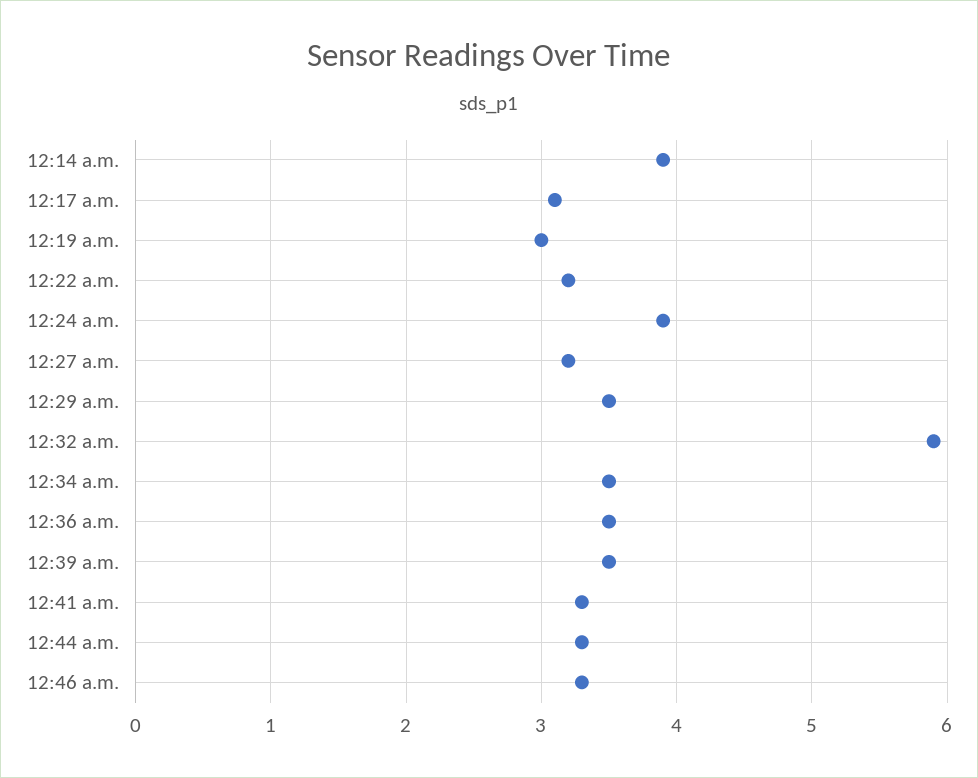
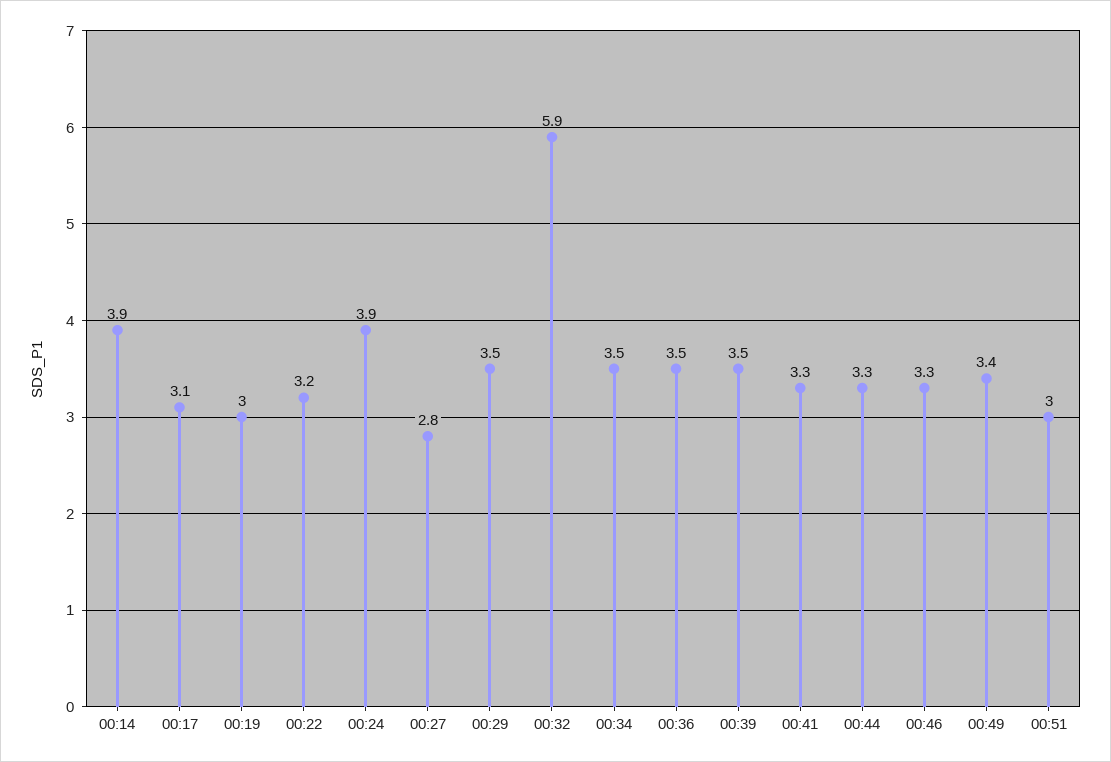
12:27 a.m.: 3.2 -> 2.8
00:49: none -> 3.4
00:51: none -> 3

